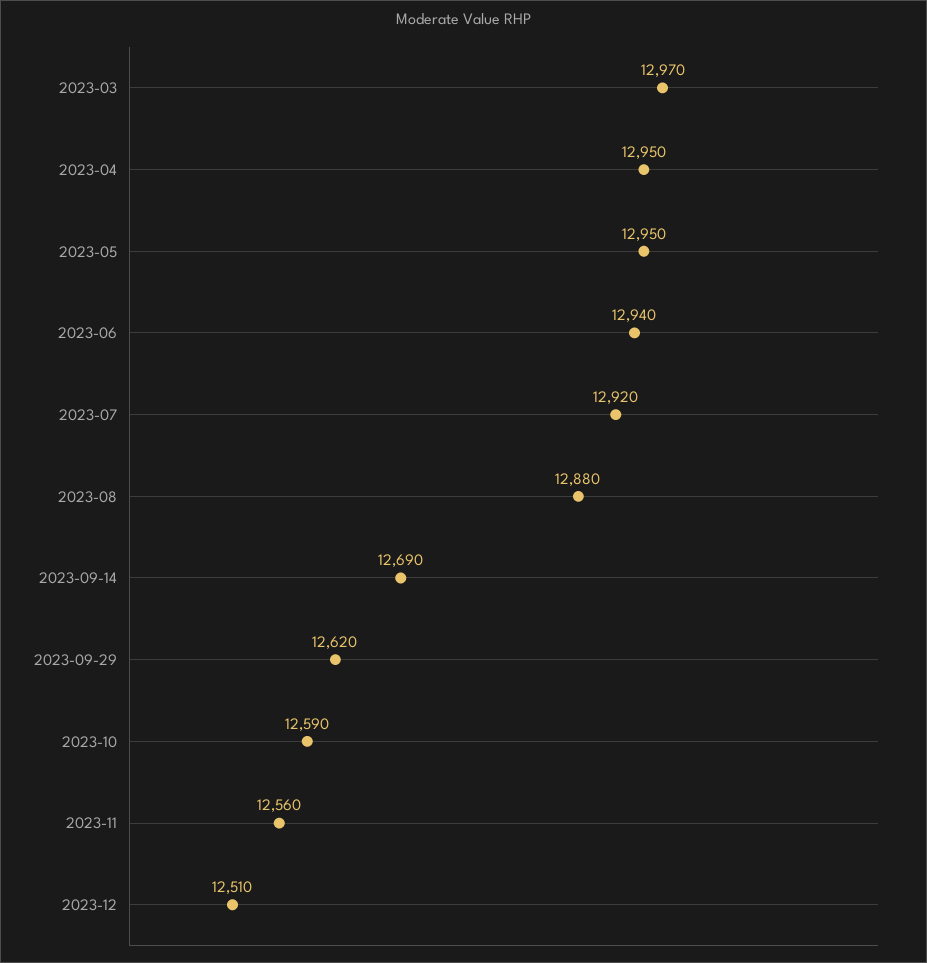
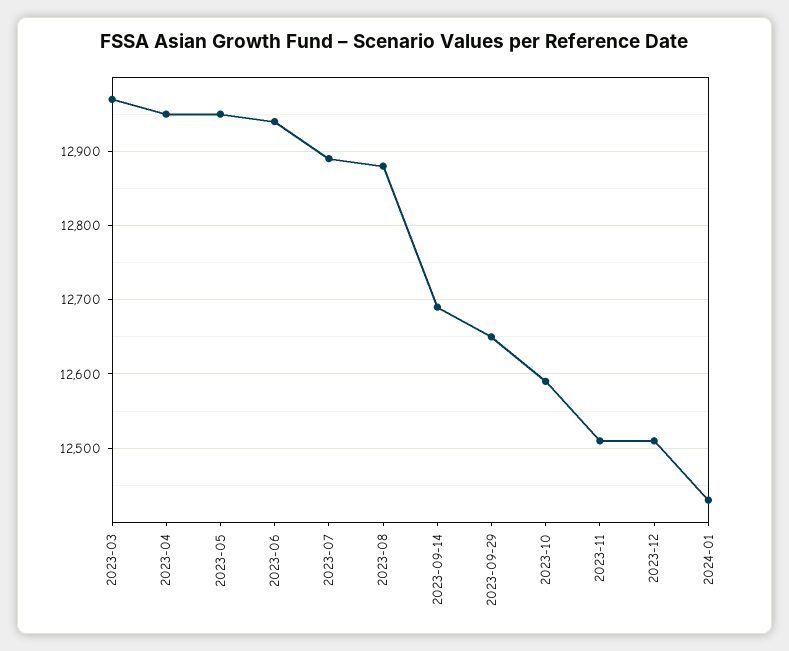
2023-07: 12920 -> 12890
2023-09-29: 12620 -> 12650
2023-11: 12560 -> 12510
2024-01: none -> 12430

